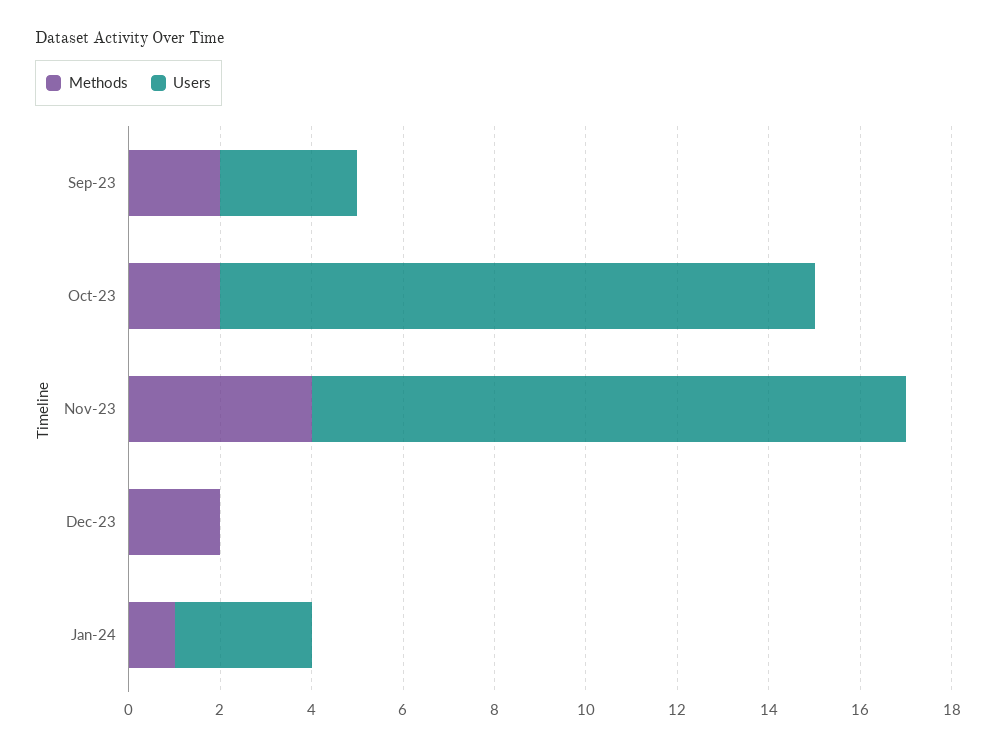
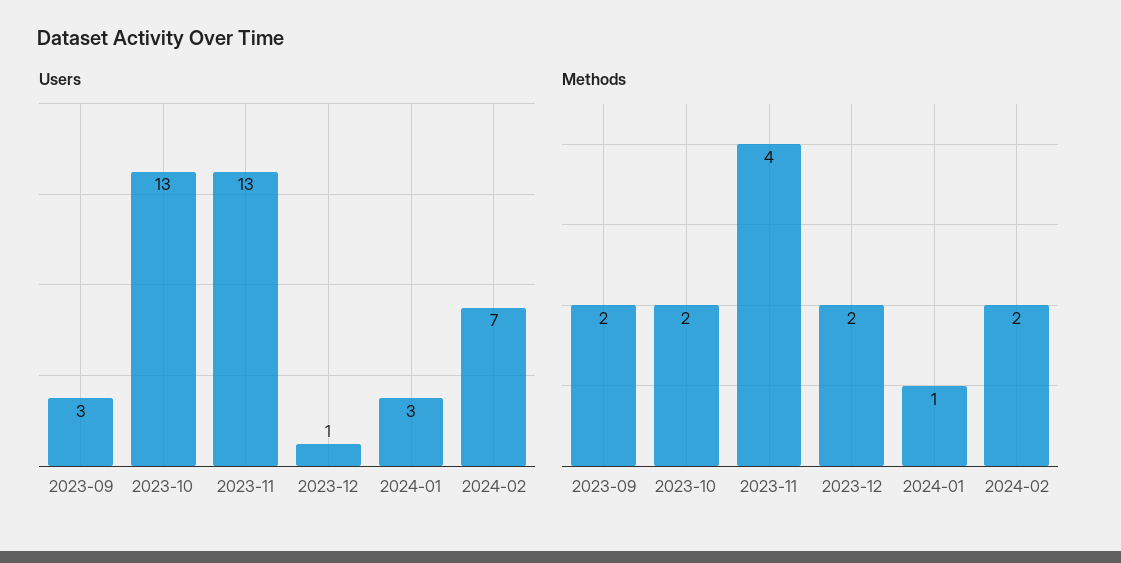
Users, Dec-23: 0 -> 1
Users, 2024-02: none -> 7
Methods, 2024-02: none -> 2

